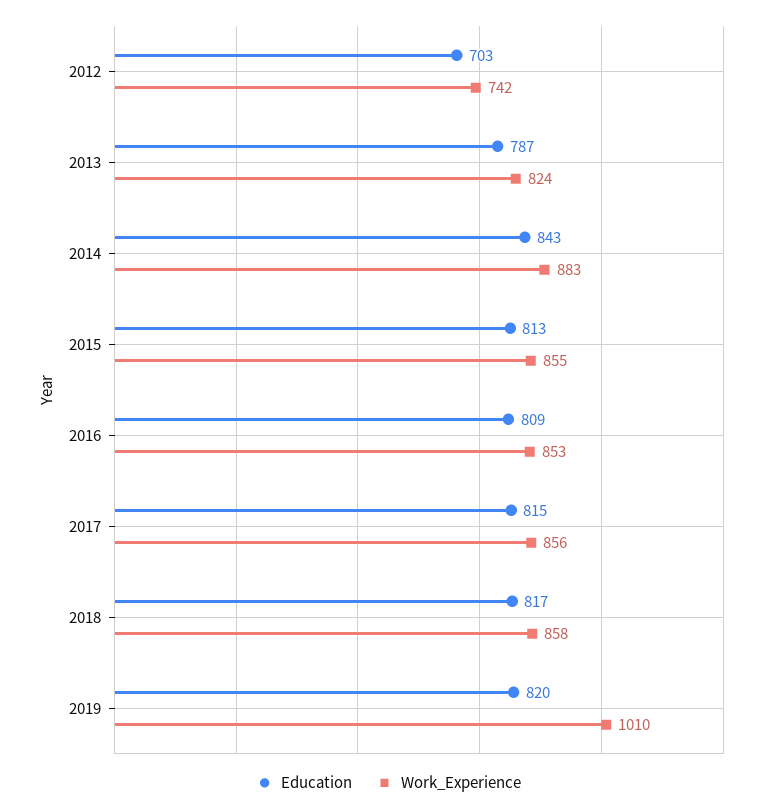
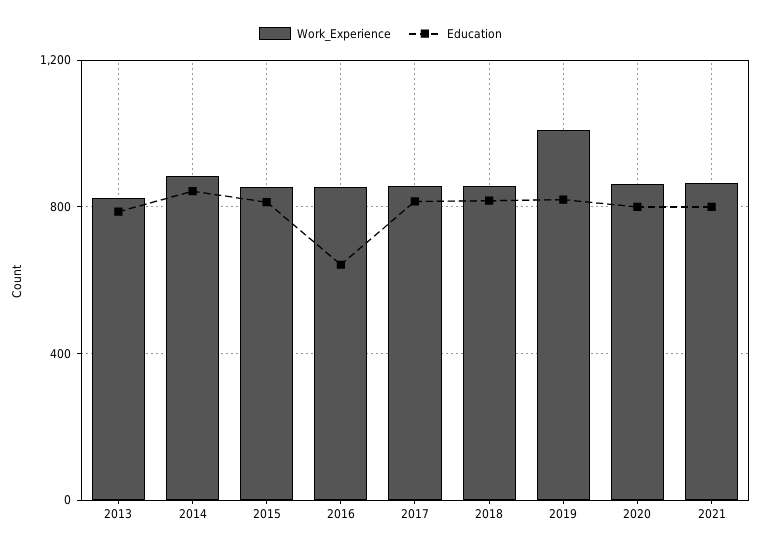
Education, 2012: 703 -> none
Work_Experience, 2012: 742 -> none
Education, 2016: 809 -> 650
Work_Experience, 2020: none -> 850
Education, 2020: none -> 800
Work_Experience, 2021: none -> 850
Education, 2021: none -> 800

